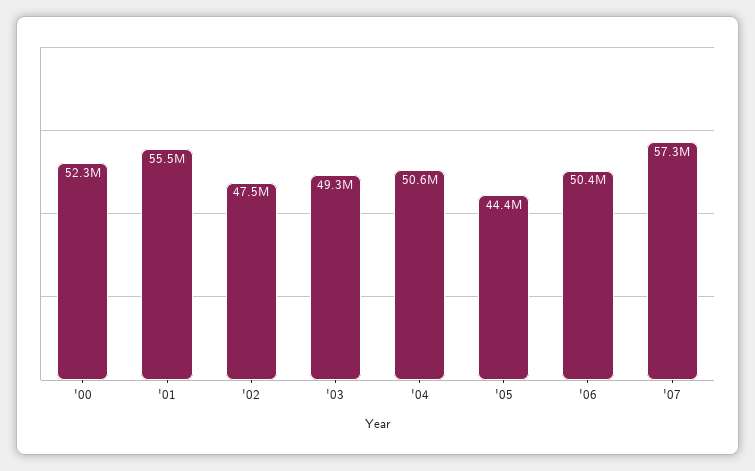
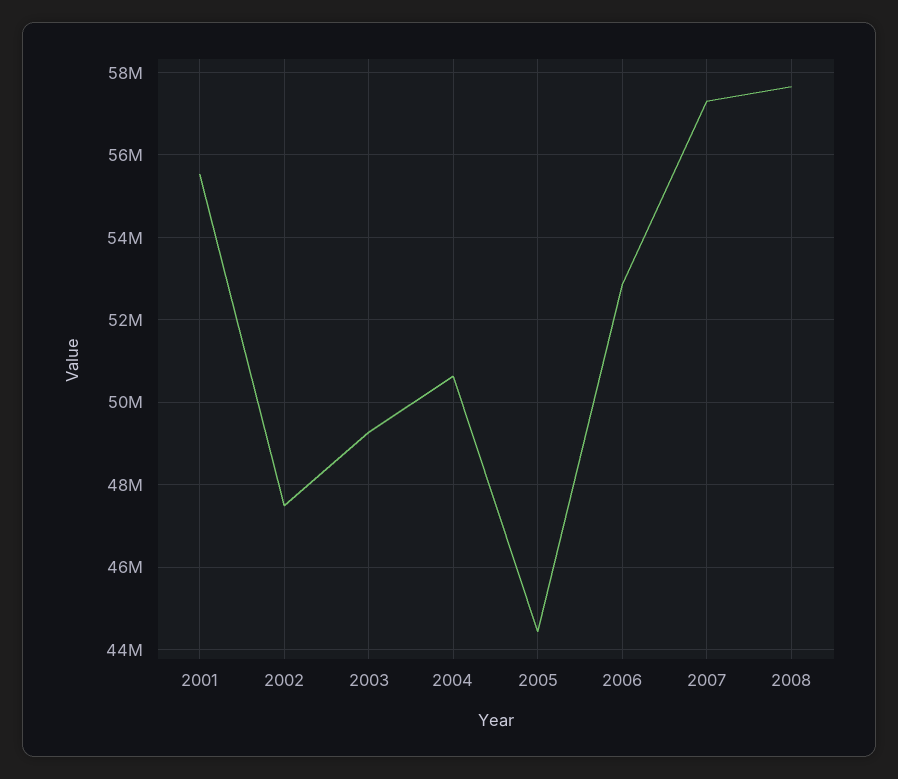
'00: 52300000 -> none
'06: 50400000 -> 52800000
2008: none -> 57600000

